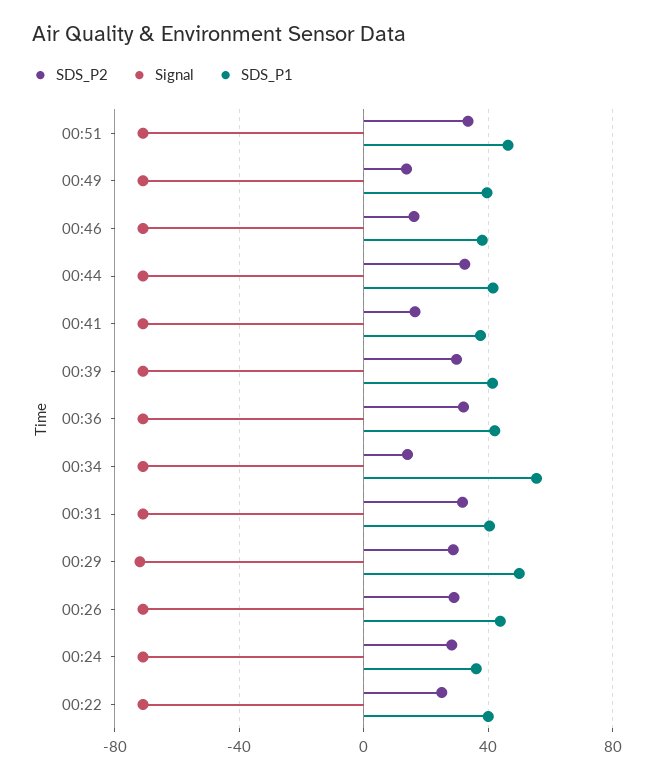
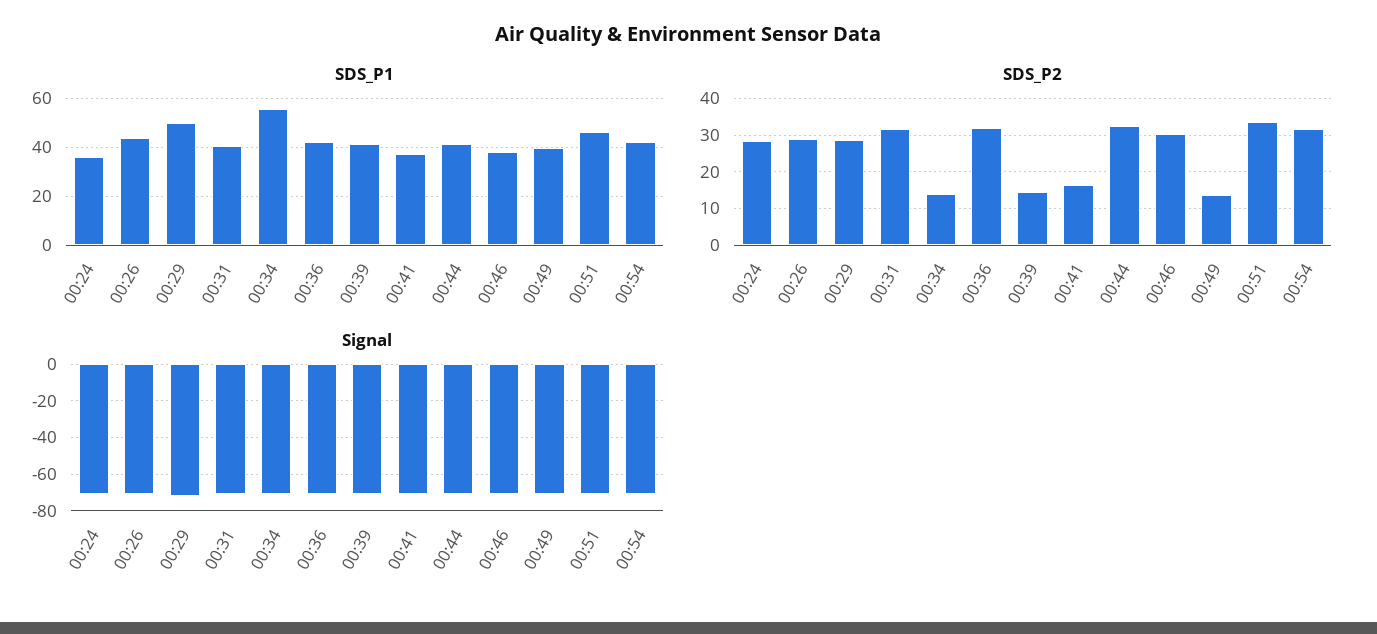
SDS_P2, 00:46: 15 -> 30
SDS_P2, 00:39: 30 -> 14
SDS_P2, 00:22: 25 -> none
Signal, 00:22: -70 -> none
SDS_P1, 00:22: 40 -> none
SDS_P1, 00:54: none -> 42.5
SDS_P2, 00:54: none -> 32
Signal, 00:54: none -> -70

